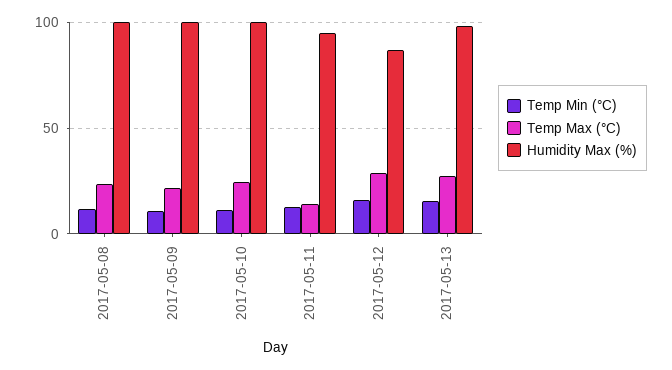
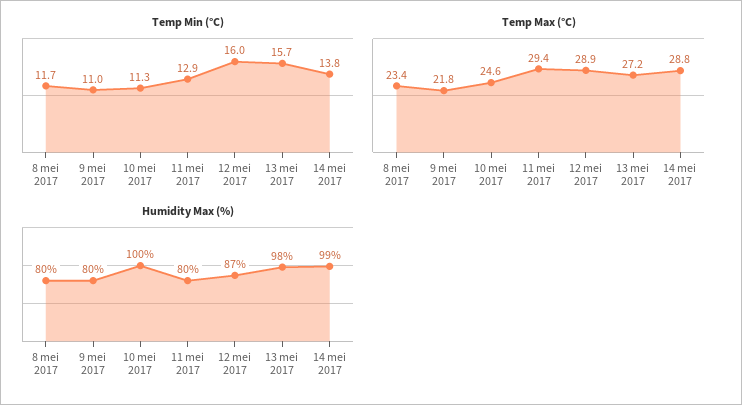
Humidity Max (%), 2017-05-08: 100 -> 80
Humidity Max (%), 2017-05-09: 100 -> 80
Temp Max (°C), 2017-05-11: 15 -> 29.4
Humidity Max (%), 2017-05-11: 95 -> 80
Temp Min (°C), 14 mei 2017: none -> 13.8
Temp Max (°C), 14 mei 2017: none -> 28.8
Humidity Max (%), 14 mei 2017: none -> 99

